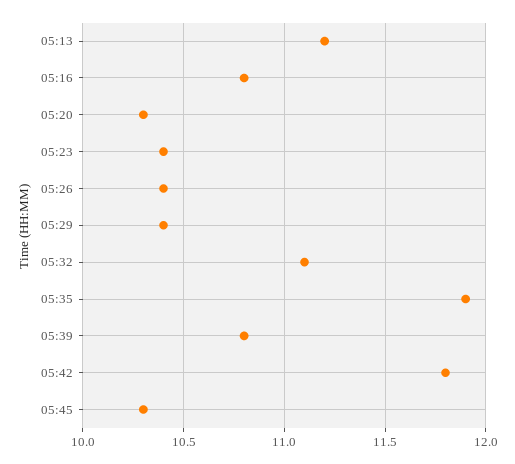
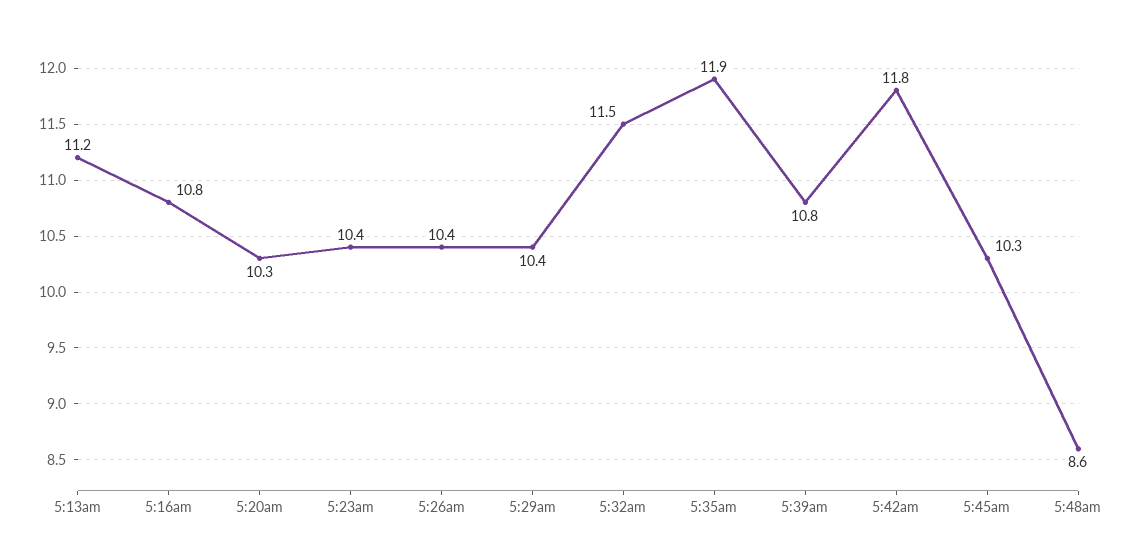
05:32: 11.1 -> 11.5
5:48am: none -> 8.6

